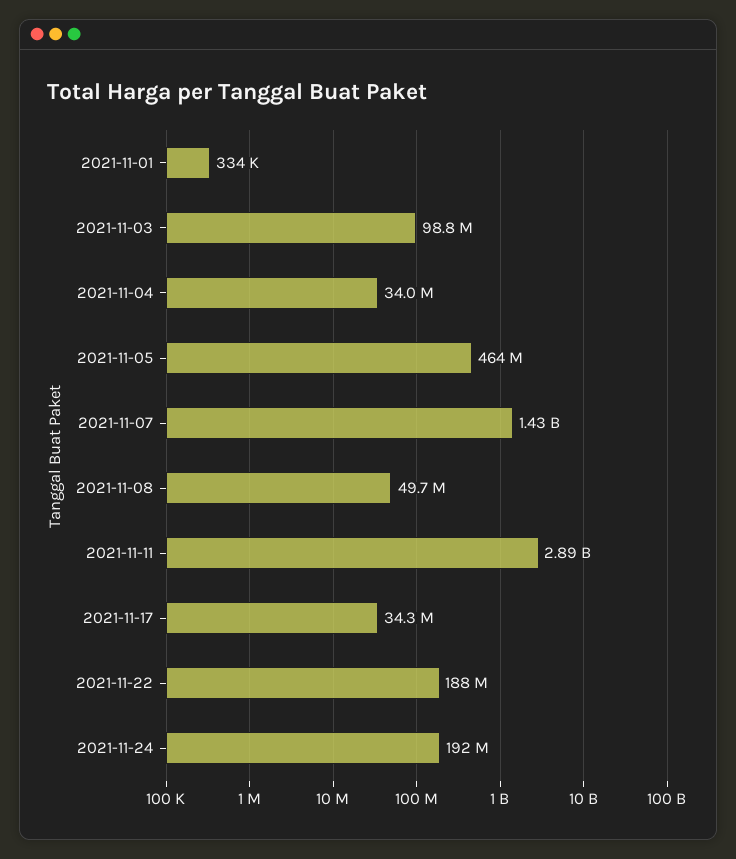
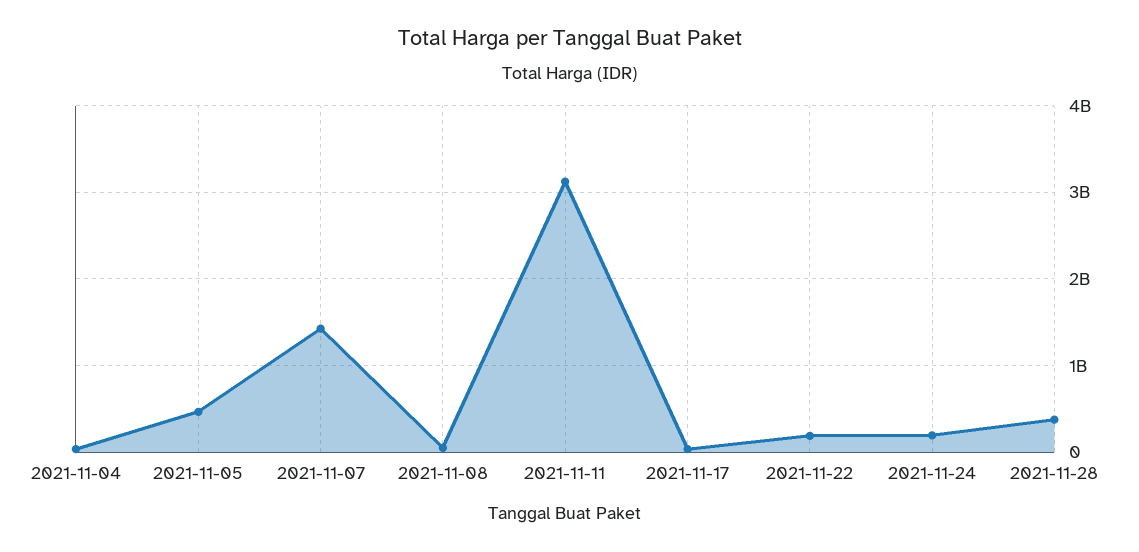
2021-11-01: 334000 -> none
2021-11-03: 98800000 -> none
2021-11-11: 2890000000 -> 3100000000
2021-11-28: none -> 400000000

